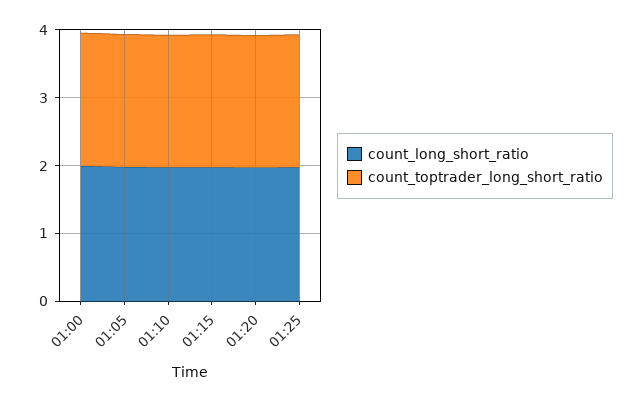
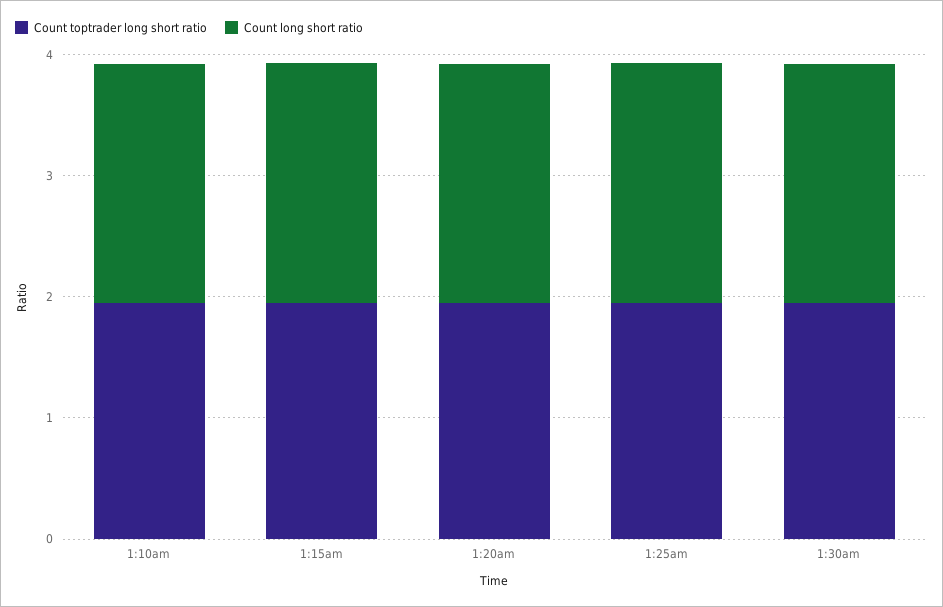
count_long_short_ratio, 01:00: 2 -> none
count_toptrader_long_short_ratio, 01:00: 2 -> none
count_long_short_ratio, 01:05: 2 -> none
count_toptrader_long_short_ratio, 01:05: 2 -> none
count_toptrader_long_short_ratio, 1:30am: none -> 2
count_long_short_ratio, 1:30am: none -> 2

